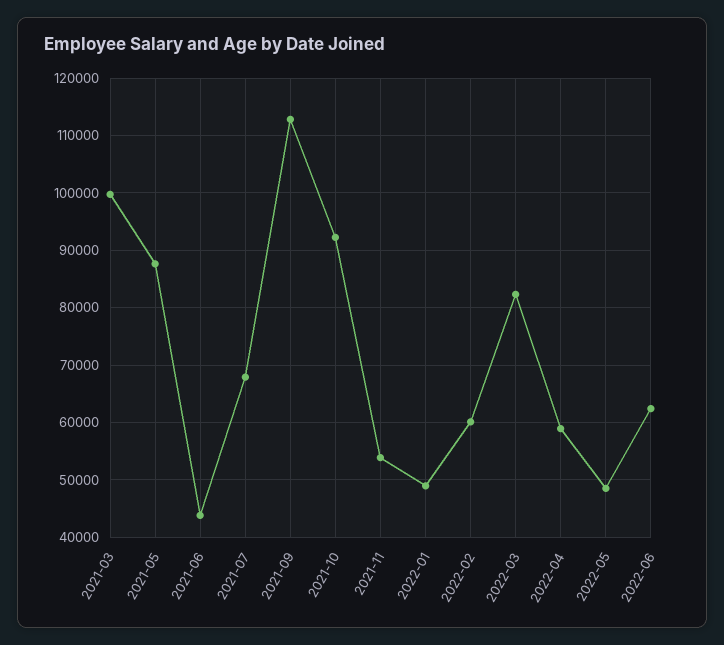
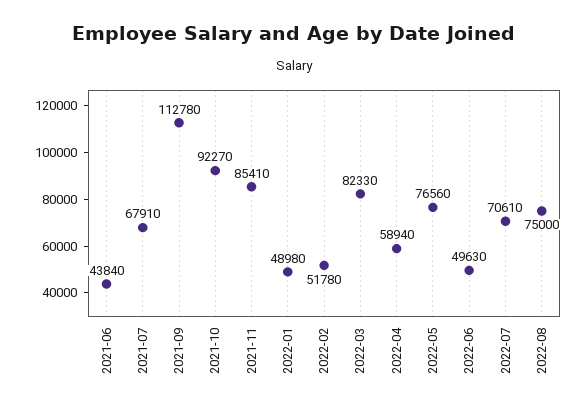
2021-03: 100000 -> none
2021-05: 88000 -> none
2021-11: 54000 -> 85410
2022-02: 60000 -> 51780
2022-05: 48000 -> 76560
2022-06: 62000 -> 49630
2022-07: none -> 70610
2022-08: none -> 75000

